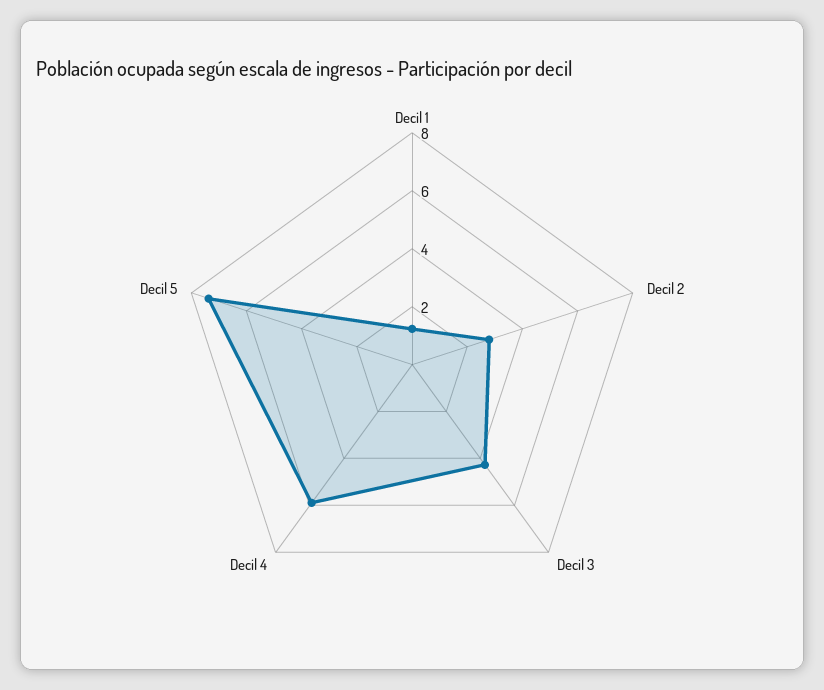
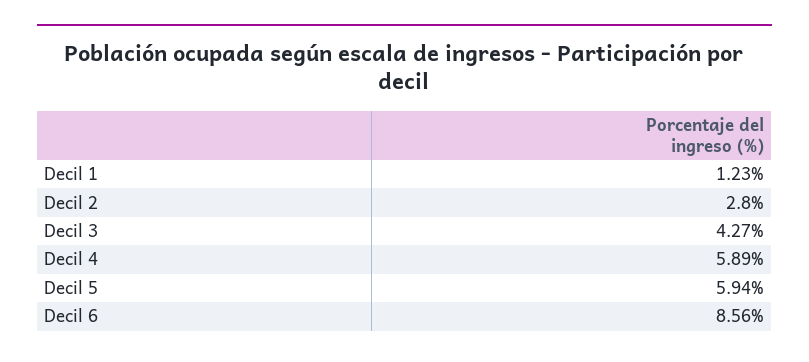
Decil 5: 7.5 -> 5.94
Decil 6: none -> 8.56

